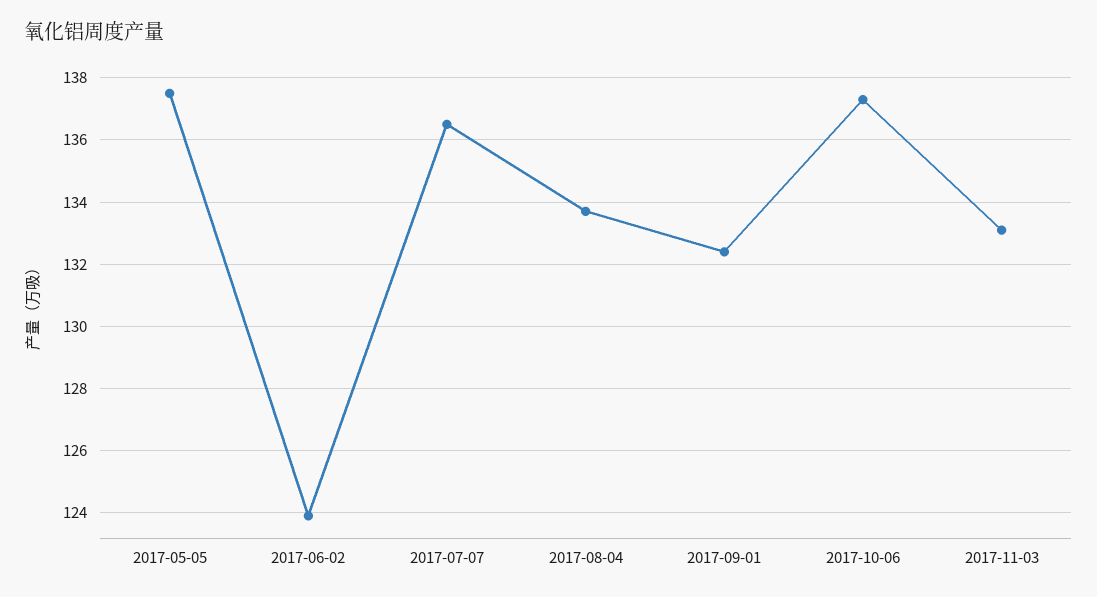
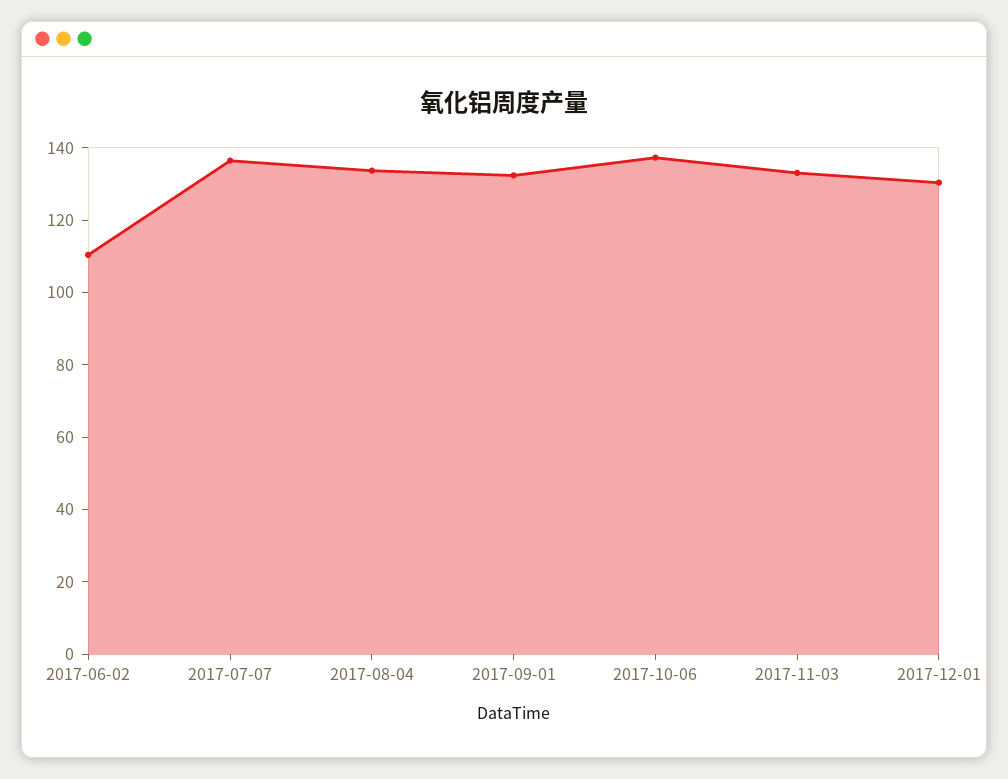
2017-05-05: 137.5 -> none
2017-06-02: 124 -> 110
2017-12-01: none -> 130

